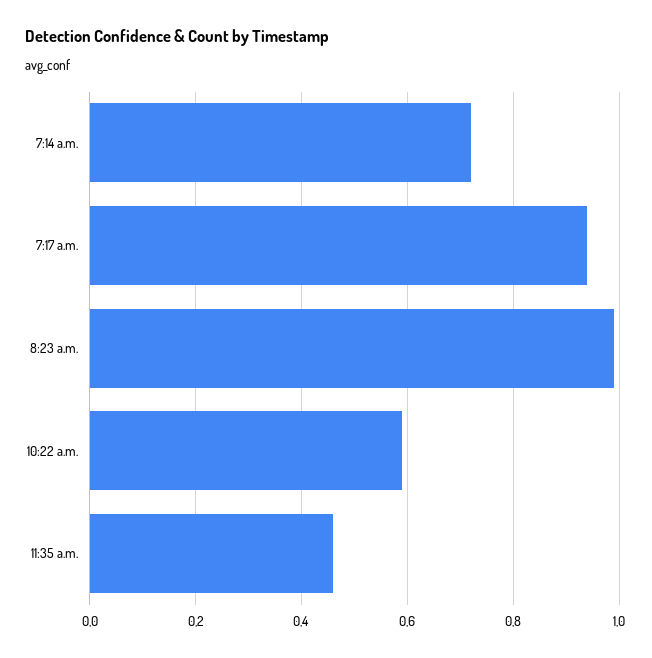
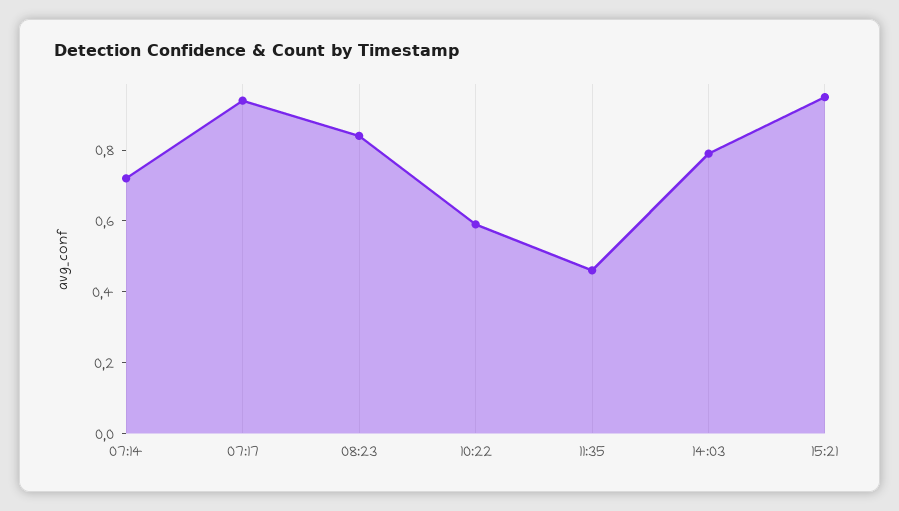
8:23 a.m.: 1 -> 0.85
14:03: none -> 0.8
15:21: none -> 0.95

